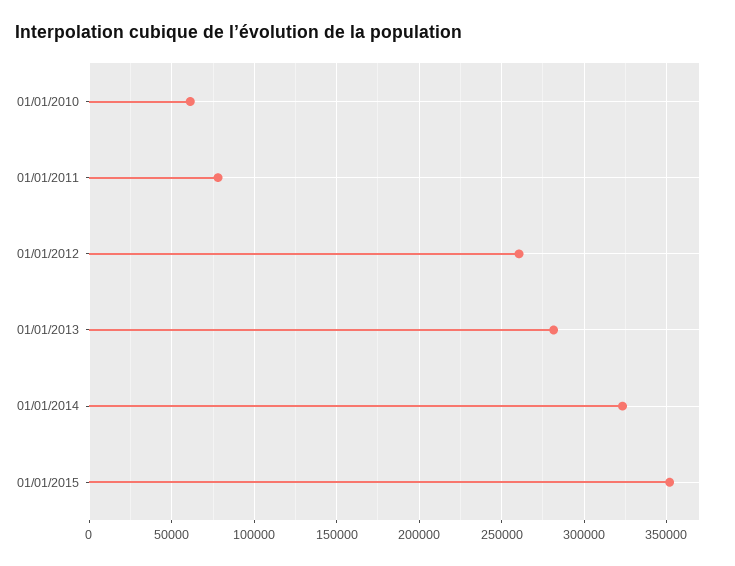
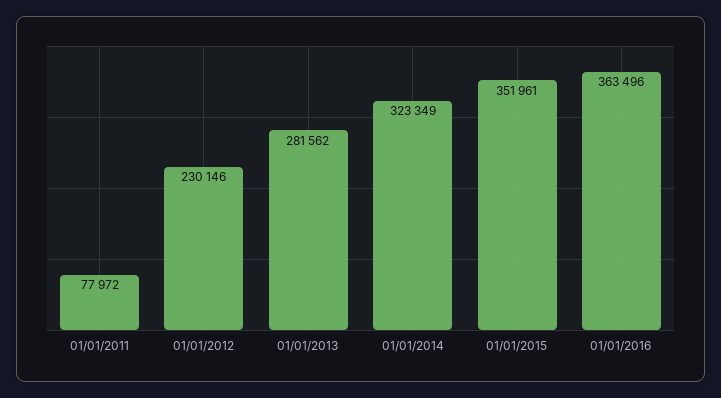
01/01/2010: 60000 -> none
01/01/2012: 260000 -> 230146
01/01/2016: none -> 363496

